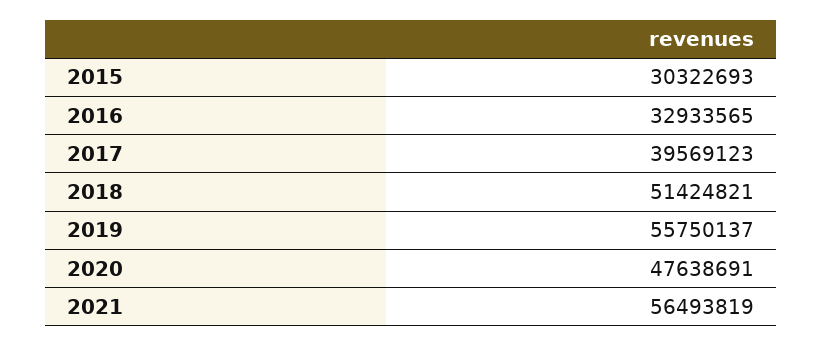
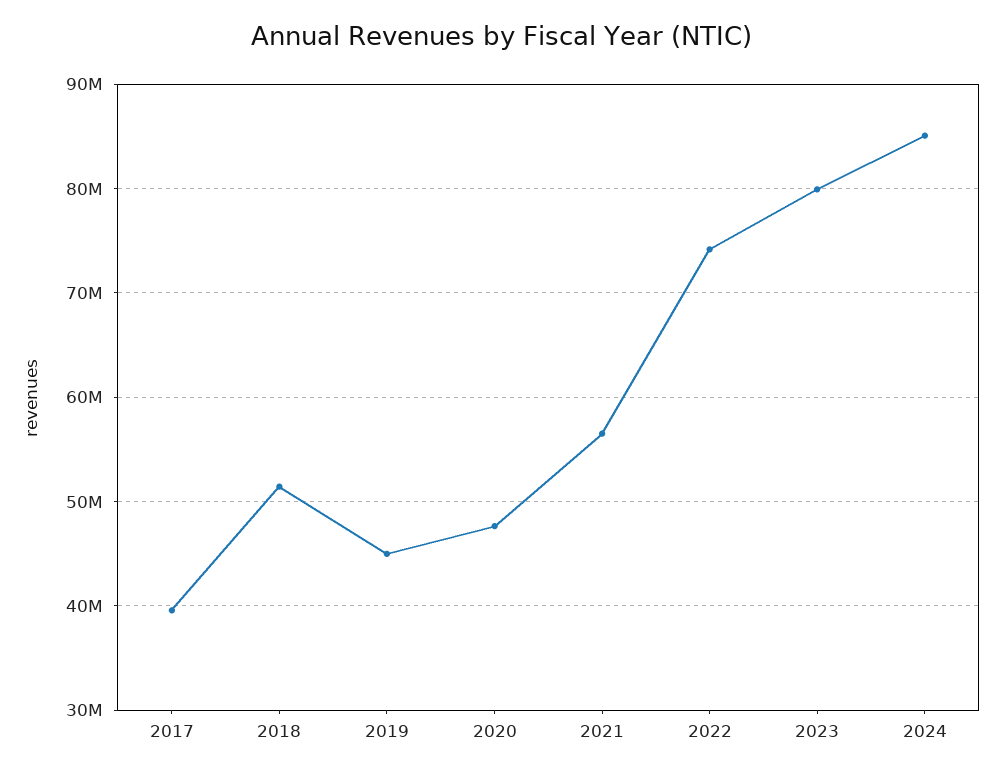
2015: 30322693 -> none
2016: 32933565 -> none
2019: 55750137 -> 45000000
2022: none -> 74000000
2023: none -> 80000000
2024: none -> 85000000

